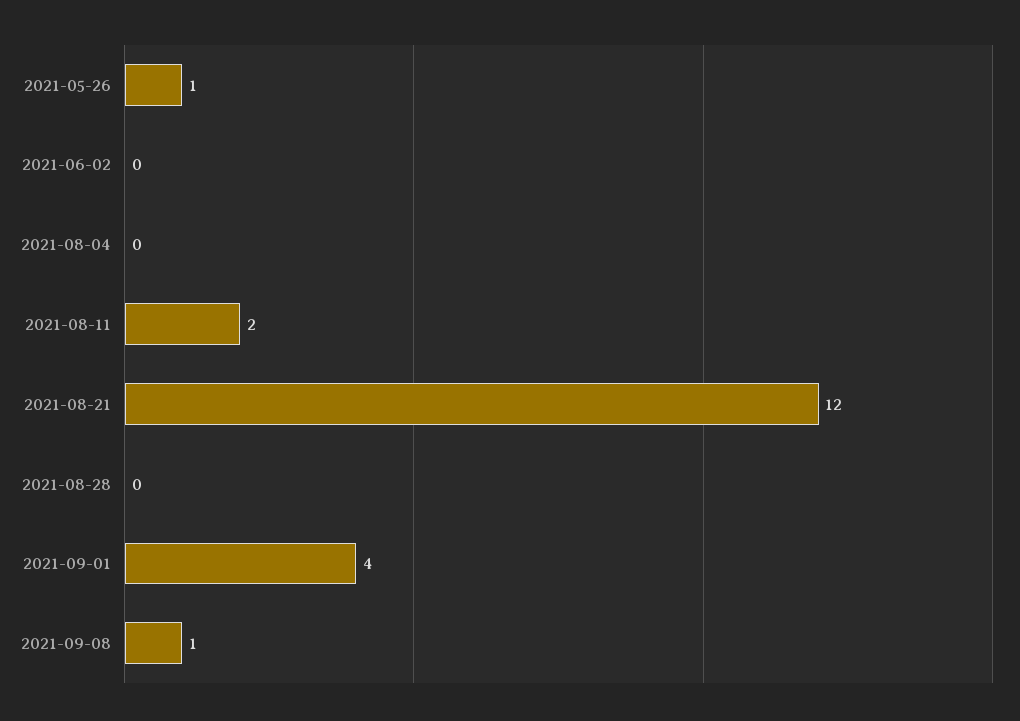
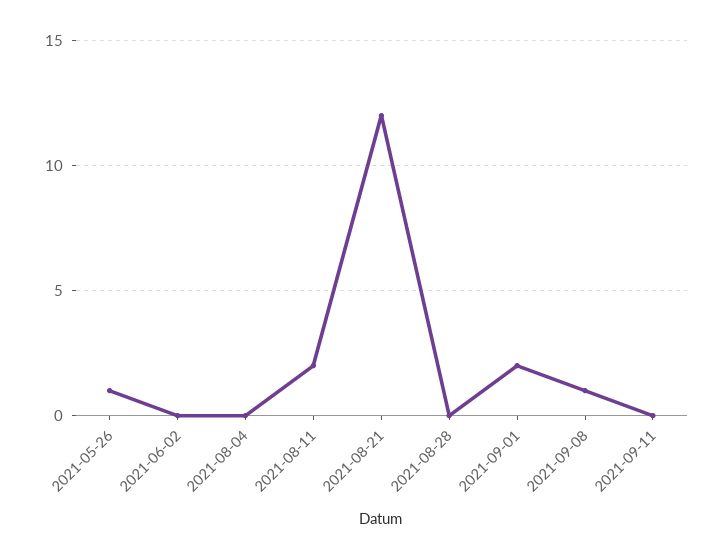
2021-09-01: 4 -> 2
2021-09-11: none -> 0

